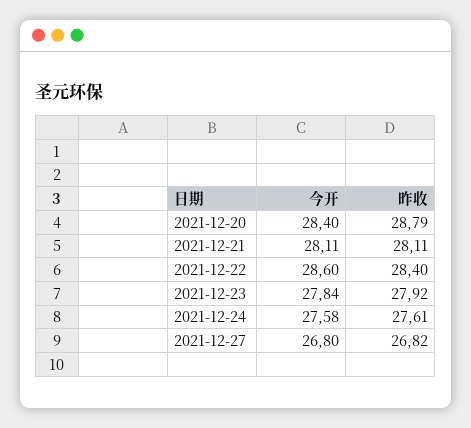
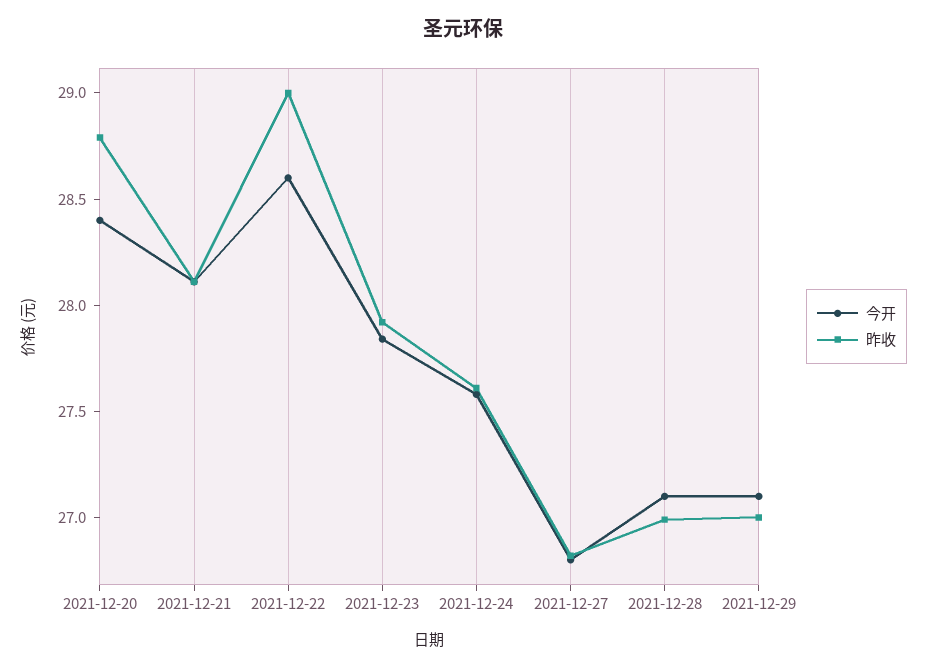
昨收, 2021-12-22: 28.4 -> 29
今开, 2021-12-28: none -> 27.1
昨收, 2021-12-28: none -> 27
今开, 2021-12-29: none -> 27.1
昨收, 2021-12-29: none -> 27

